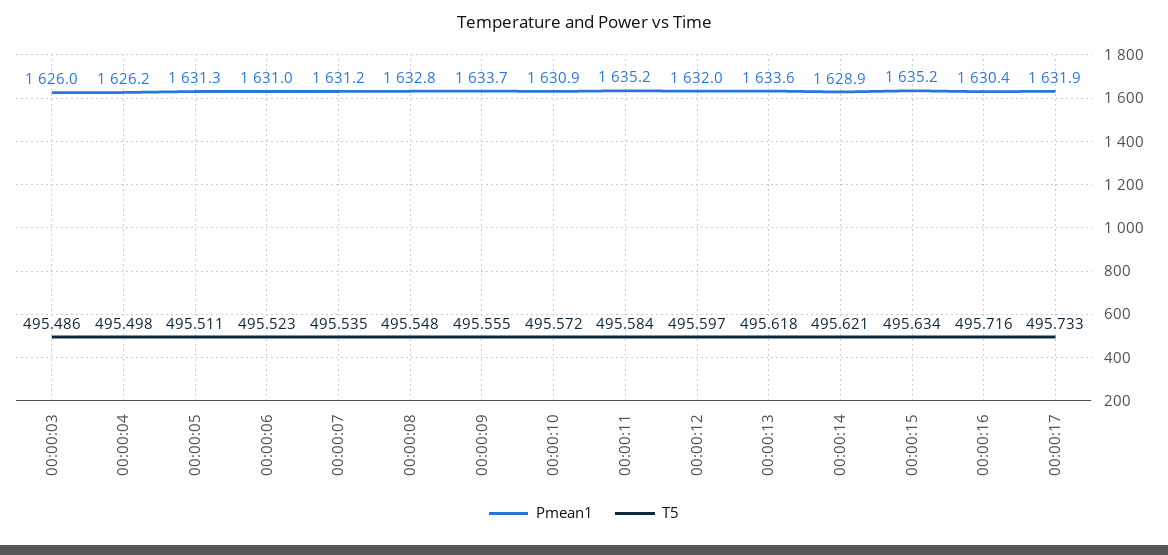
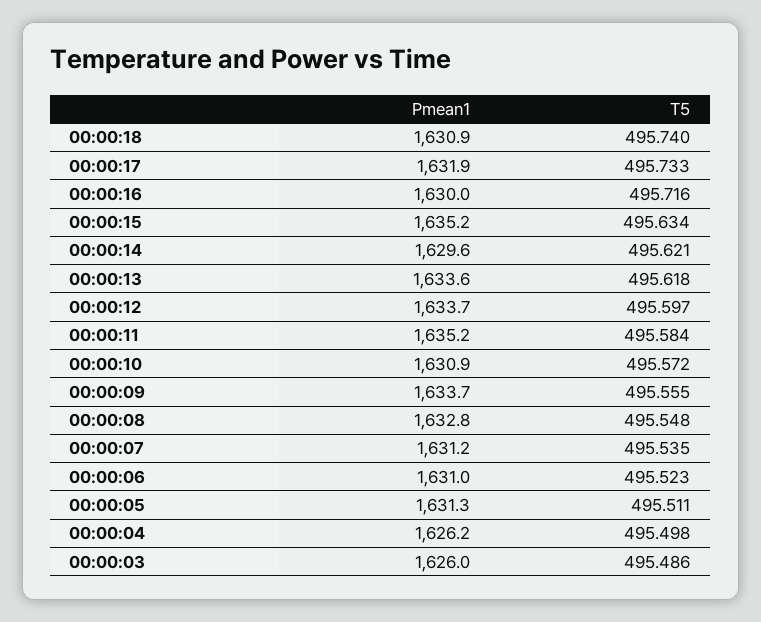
Pmean1, 00:00:12: 1632 -> 1633.7
Pmean1, 00:00:14: 1628.9 -> 1629.6
Pmean1, 00:00:16: 1630.4 -> 1630
Pmean1, 00:00:18: none -> 1630.9
T5, 00:00:18: none -> 495.74

